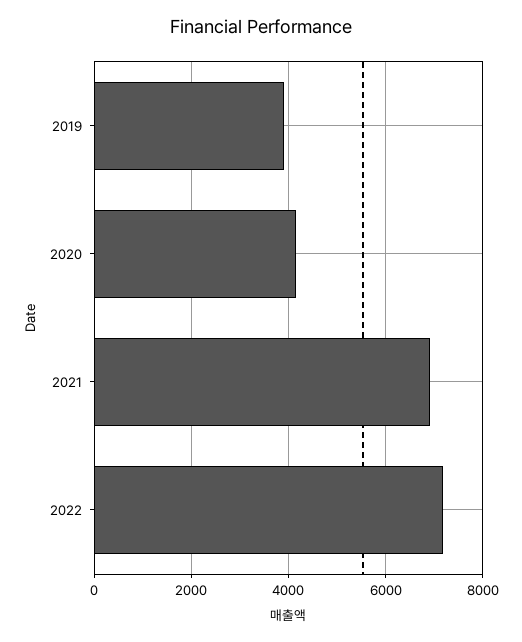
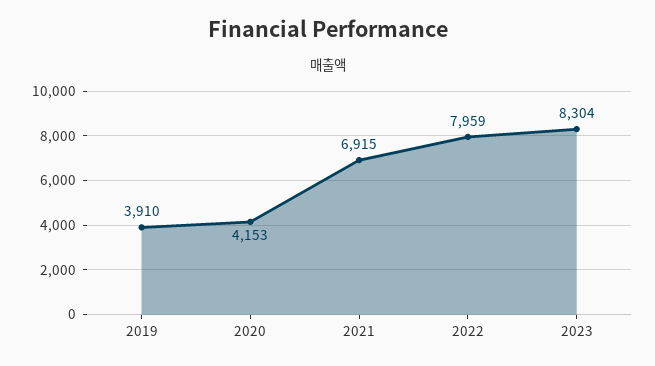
2022: 7200 -> 7959
2023: none -> 8304

